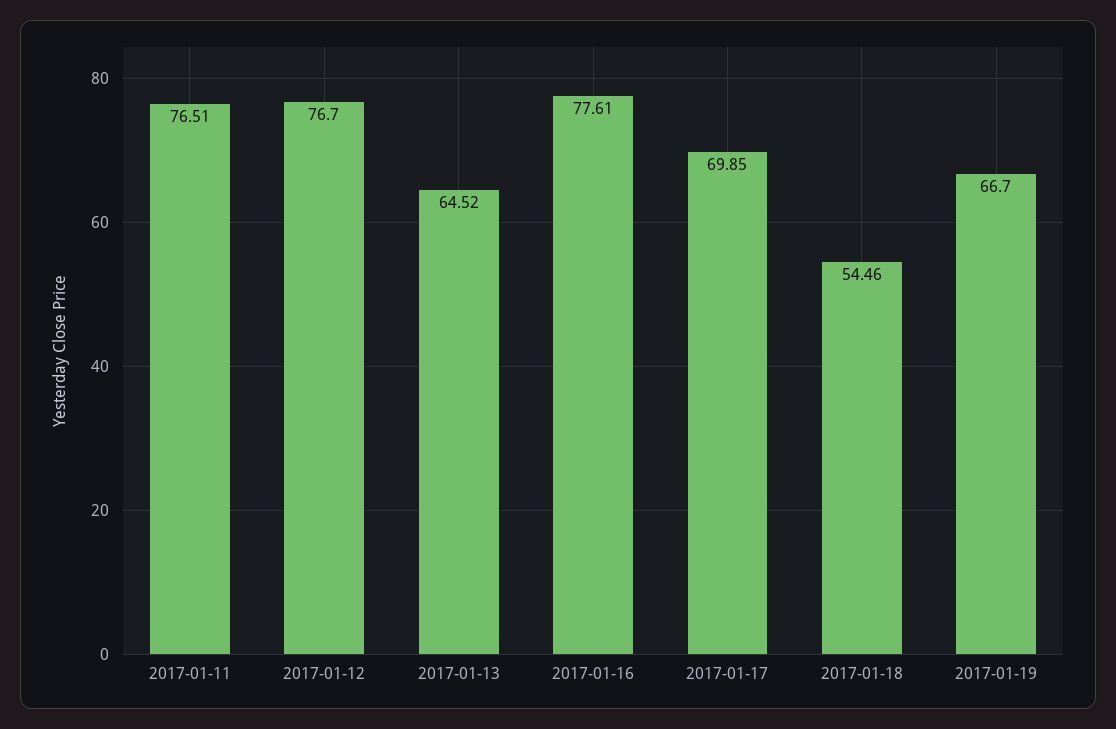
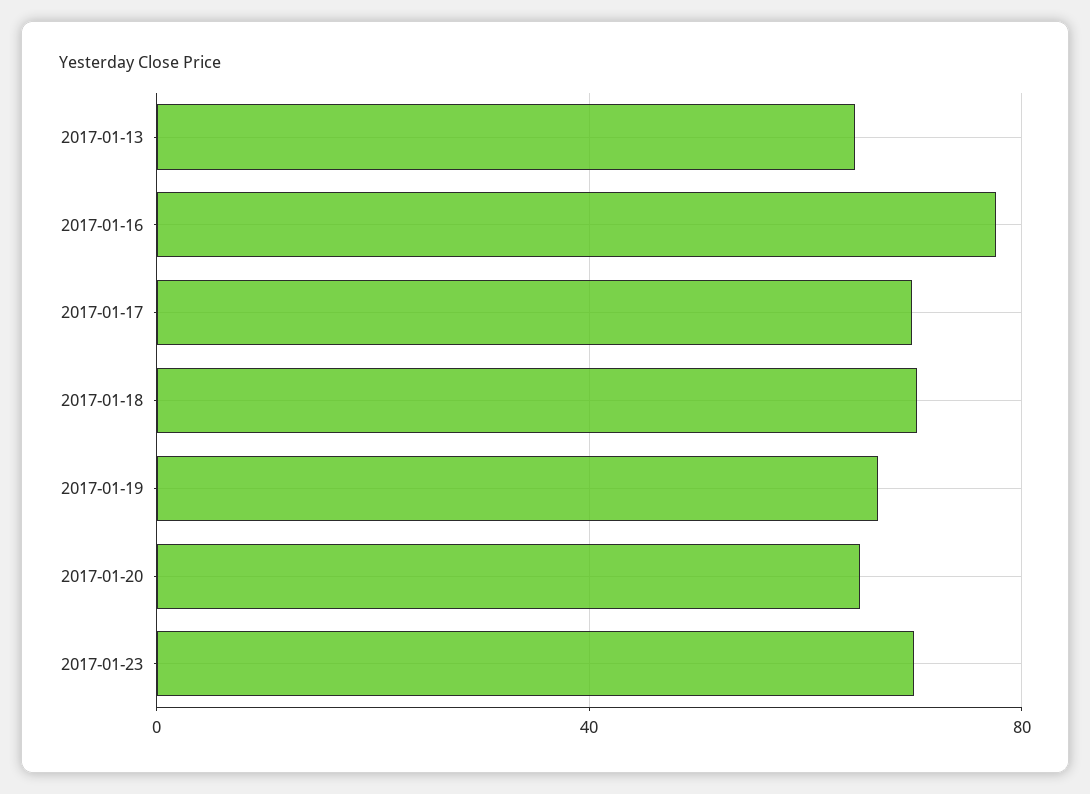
2017-01-11: 76.51 -> none
2017-01-12: 76.7 -> none
2017-01-18: 54.46 -> 70
2017-01-20: none -> 65
2017-01-23: none -> 70

